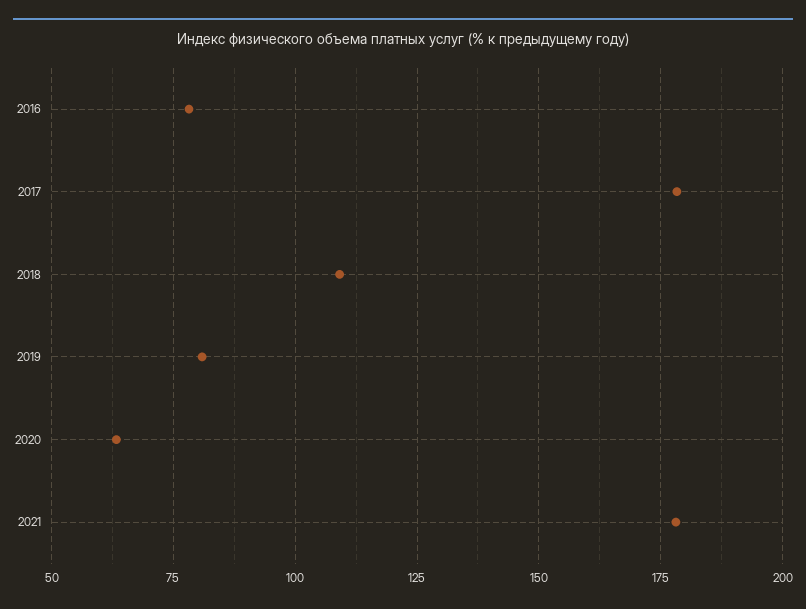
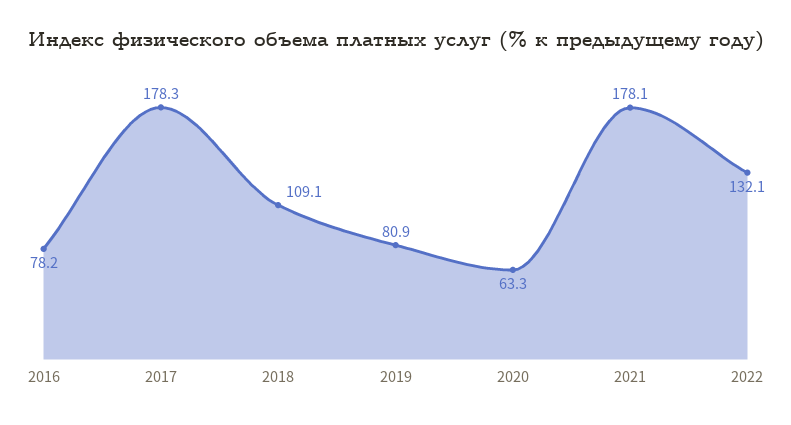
2022: none -> 132.1

